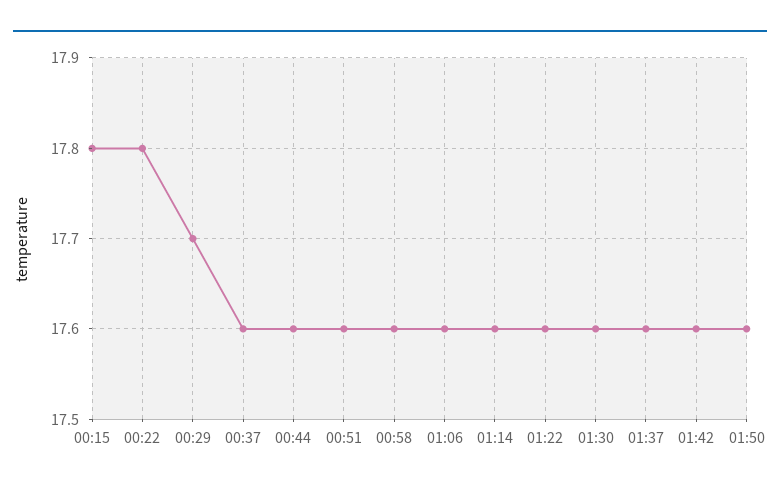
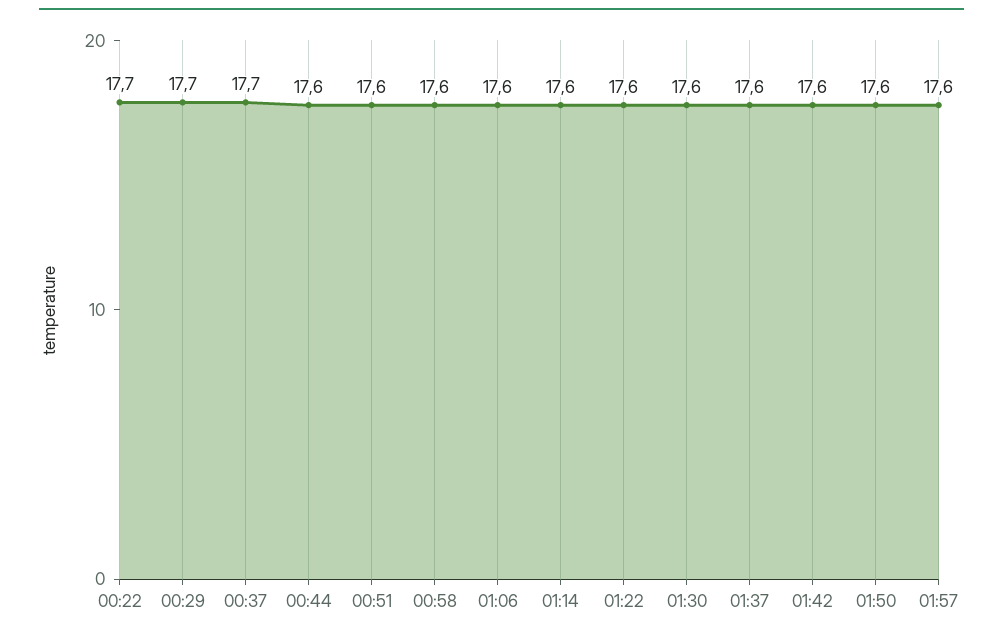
00:15: 17.8 -> none
00:22: 17.8 -> 17.7
00:37: 17.6 -> 17.7
01:57: none -> 17.6

